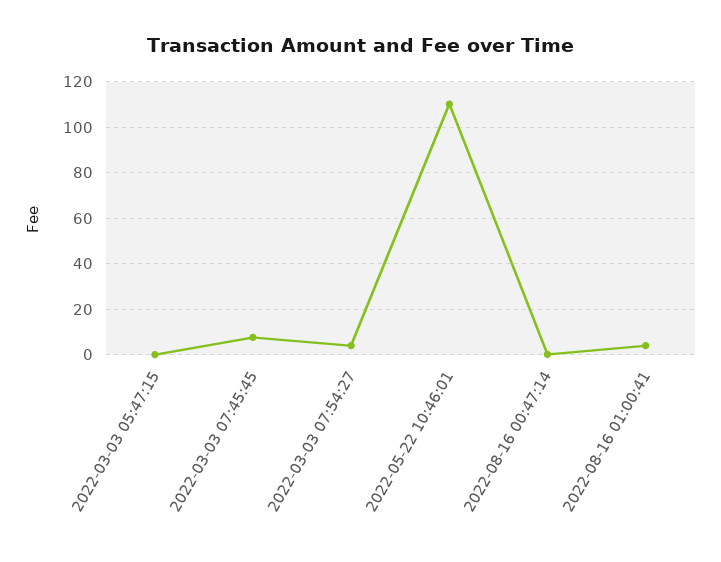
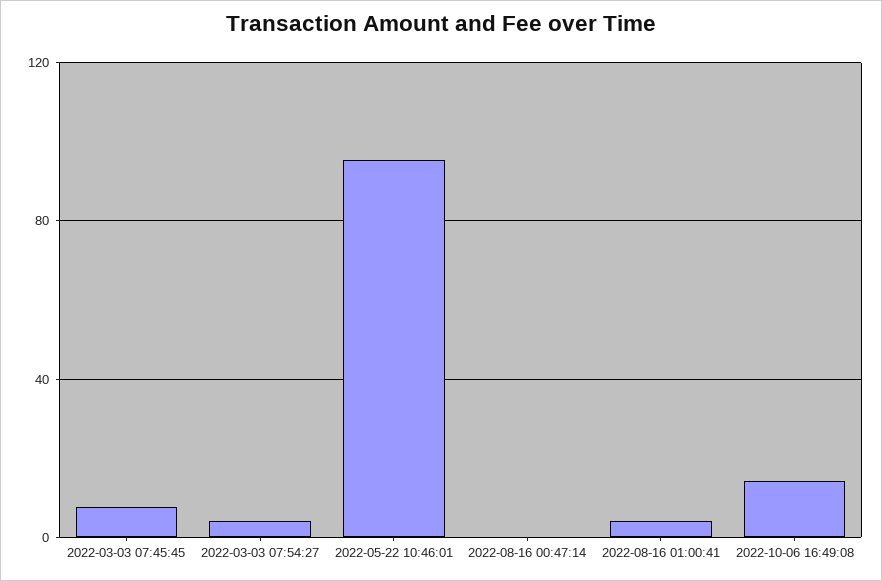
2022-03-03 05:47:15: 0 -> none
2022-05-22 10:46:01: 110 -> 95
2022-10-06 16:49:08: none -> 15

